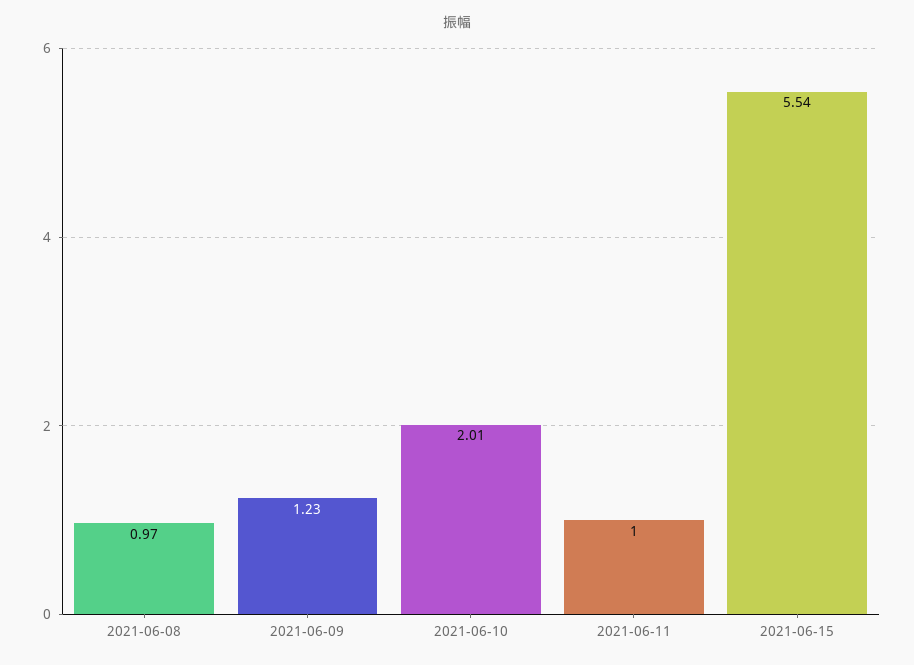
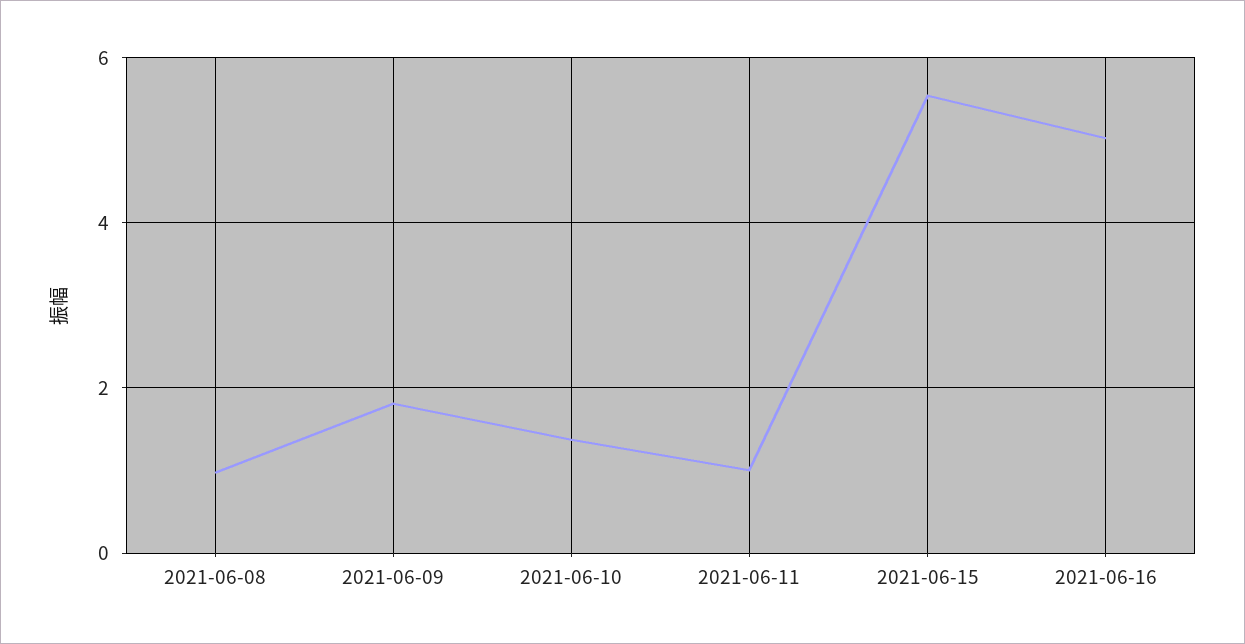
2021-06-09: 1.23 -> 1.8
2021-06-10: 2.01 -> 1.4
2021-06-16: none -> 5

